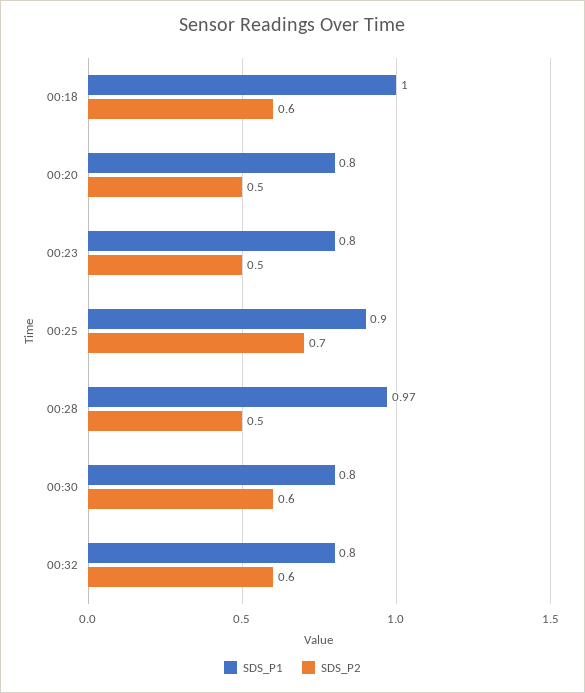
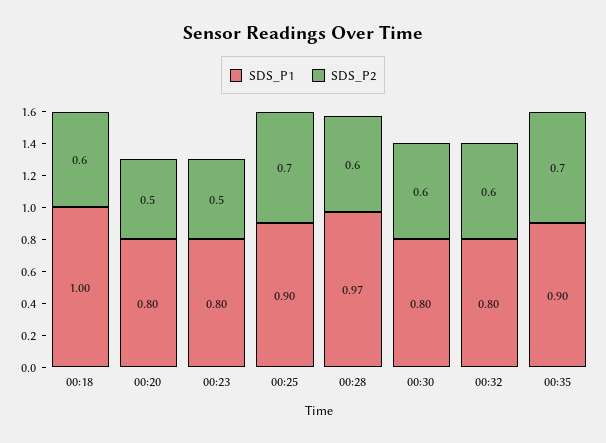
SDS_P2, 00:28: 0.5 -> 0.6
SDS_P1, 00:35: none -> 0.9
SDS_P2, 00:35: none -> 0.7

